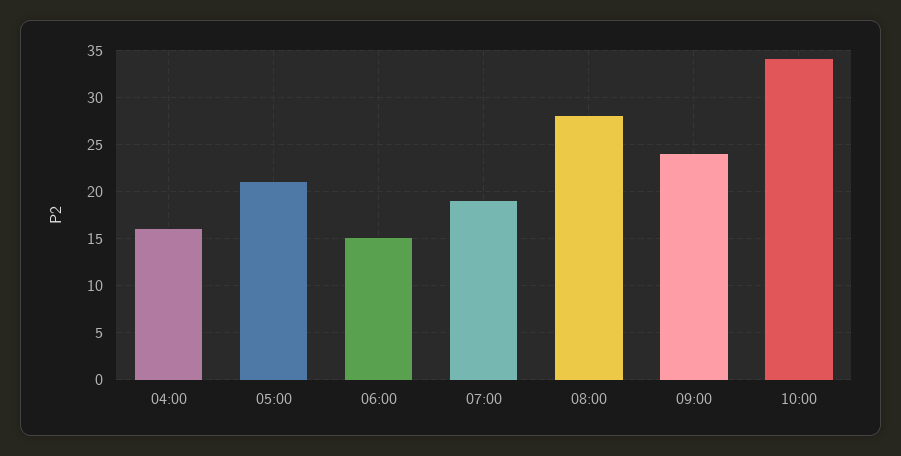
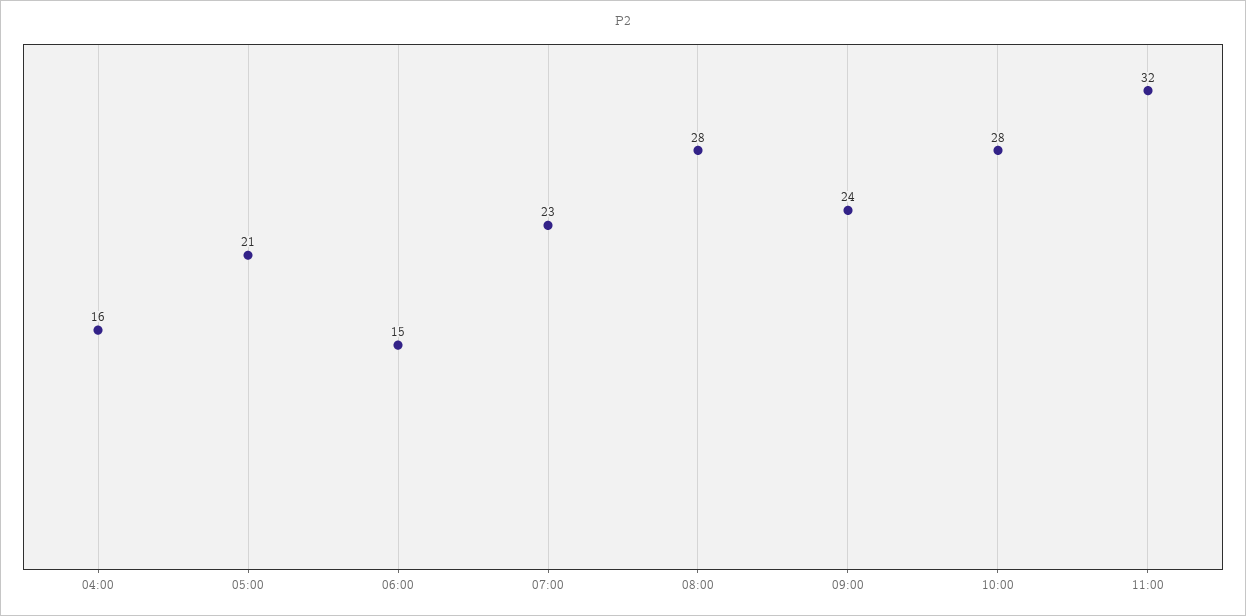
07:00: 19 -> 23
10:00: 34 -> 28
11:00: none -> 32

